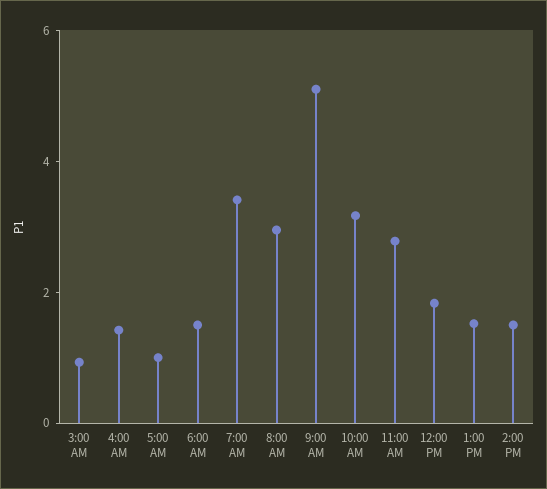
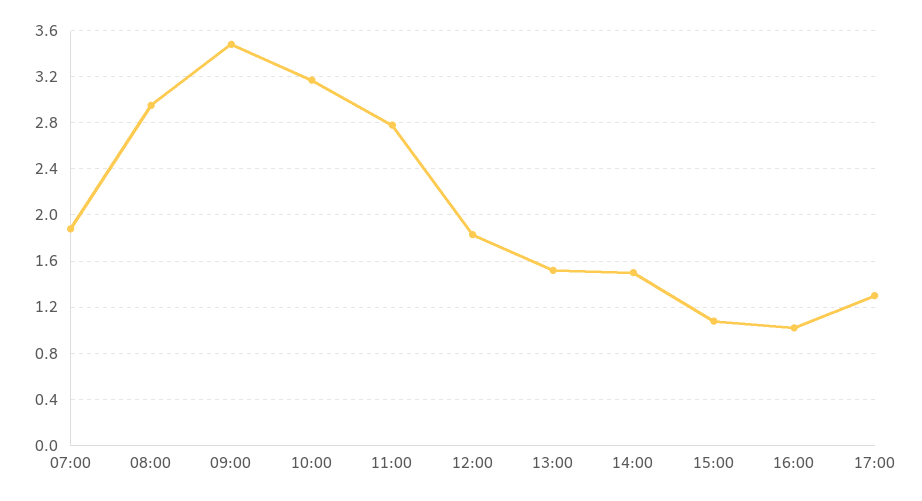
3:00 AM: 1 -> none
4:00 AM: 1.5 -> none
5:00 AM: 1 -> none
6:00 AM: 1.5 -> none
7:00 AM: 3.5 -> 1.9
9:00 AM: 5 -> 3.5
15:00: none -> 1.1
16:00: none -> 1
17:00: none -> 1.3

